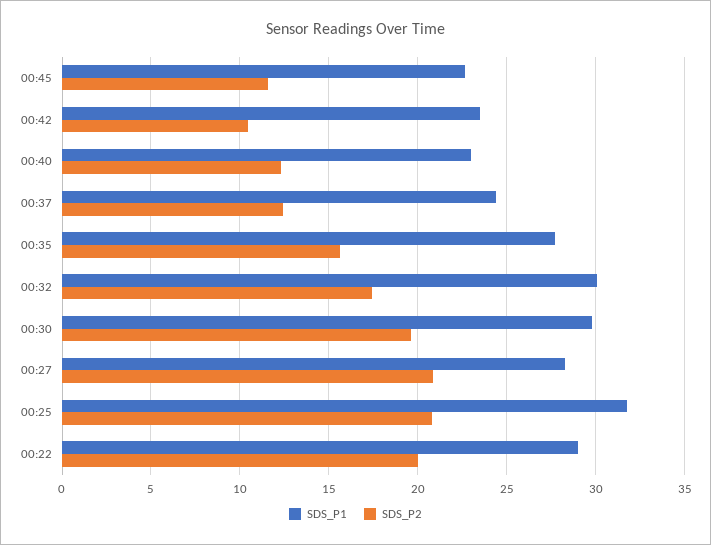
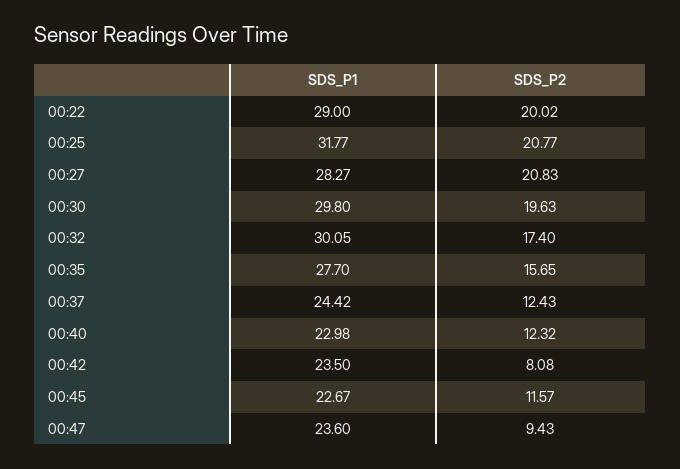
SDS_P2, 00:42: 10.5 -> 8.08
SDS_P1, 00:47: none -> 23.6
SDS_P2, 00:47: none -> 9.43

